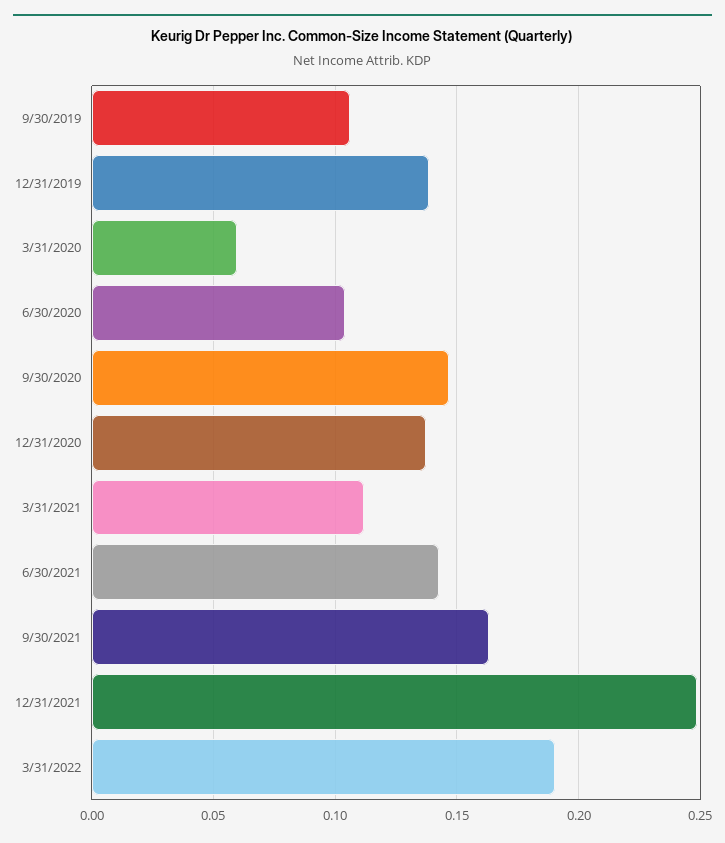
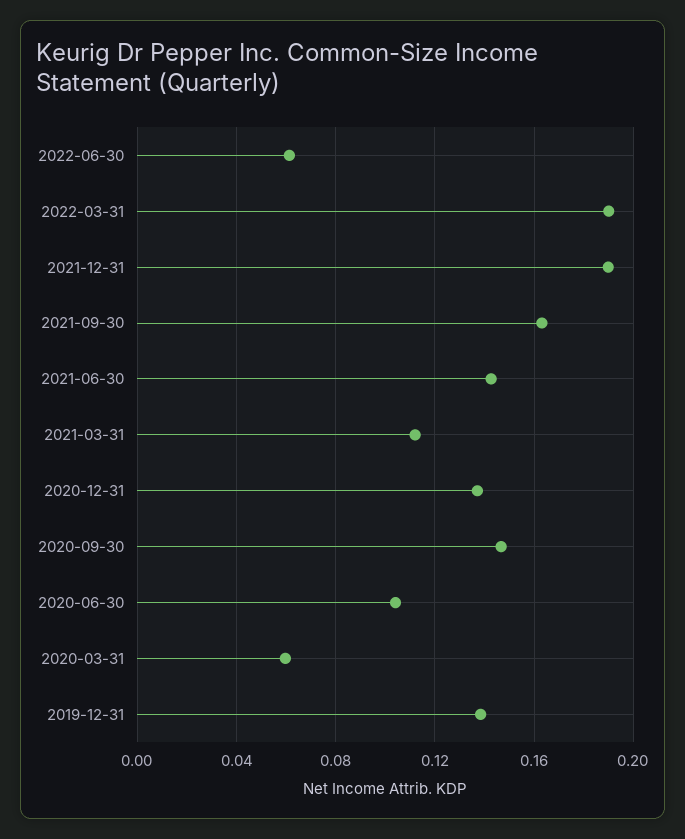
9/30/2019: 0.105 -> none
12/31/2021: 0.25 -> 0.19
2022-06-30: none -> 0.06

